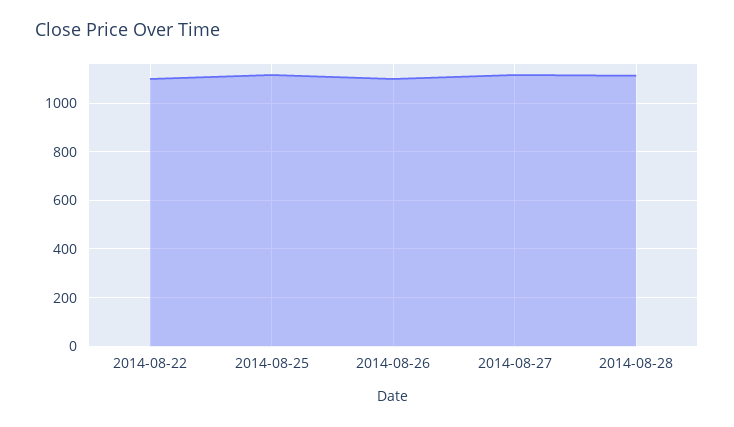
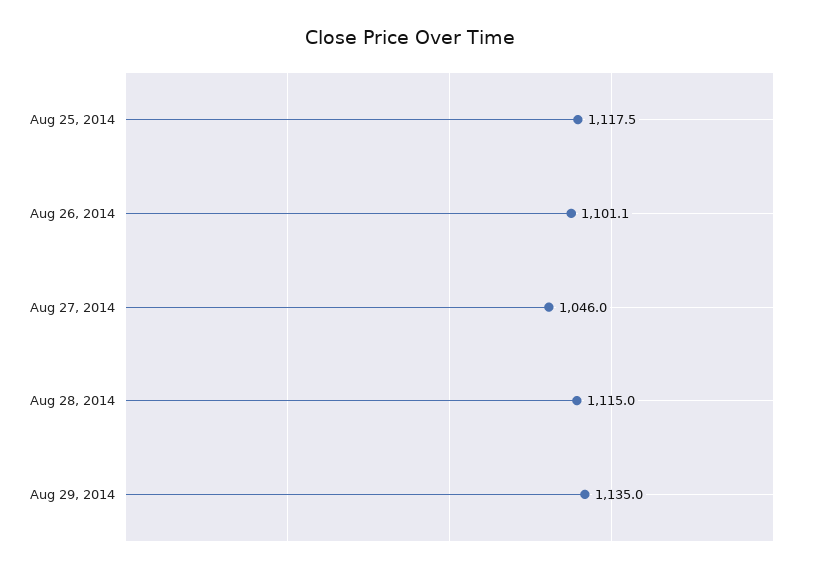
2014-08-22: 1100 -> none
2014-08-27: 1125 -> 1046
Aug 29, 2014: none -> 1135

